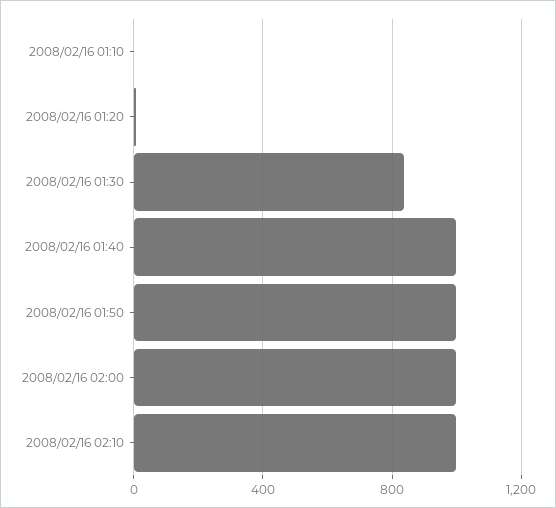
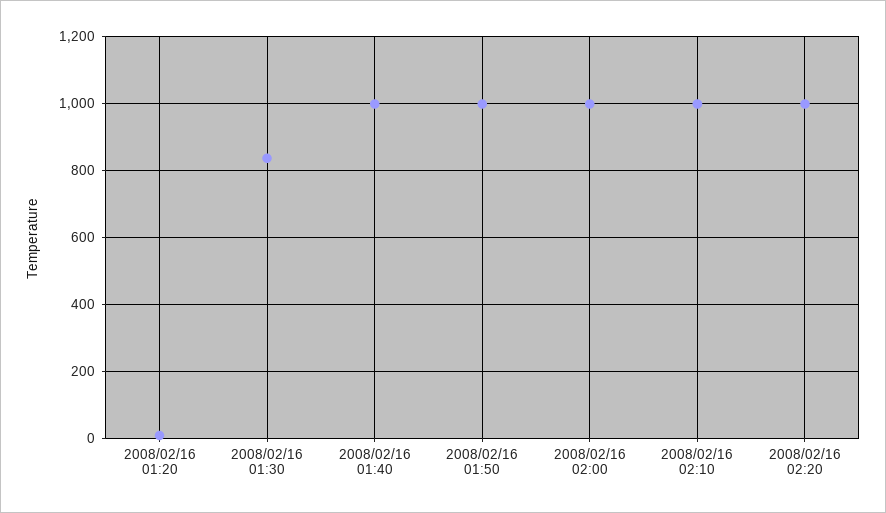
2008/02/16 01:10: 0 -> none
2008/02/16 02:20: none -> 1000

